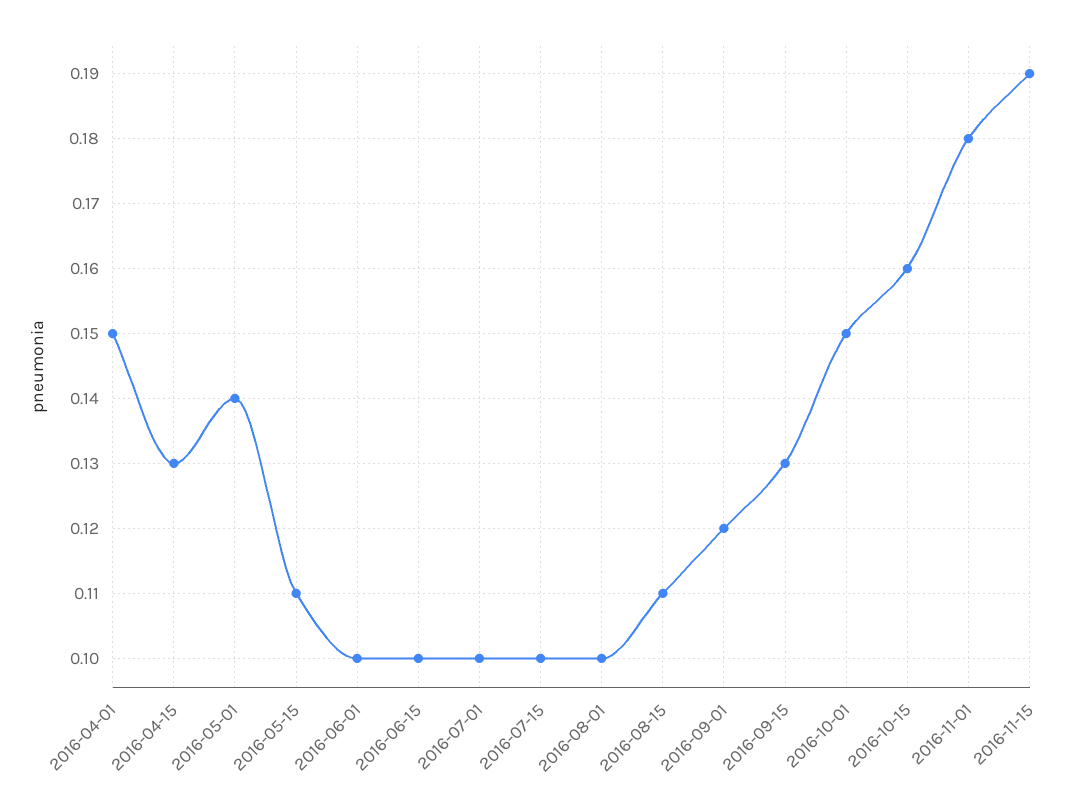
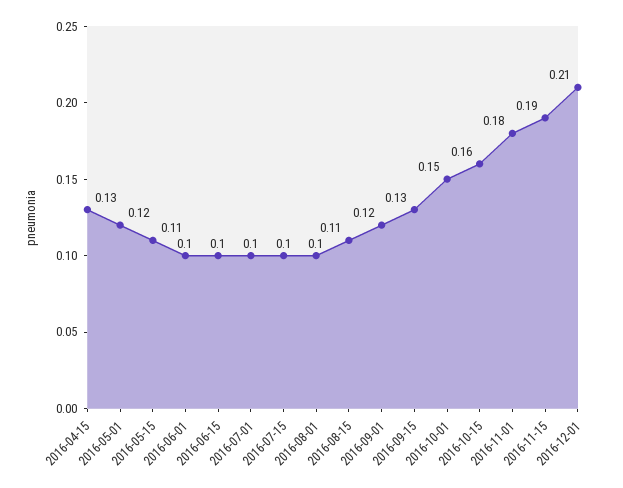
2016-04-01: 0.15 -> none
2016-05-01: 0.14 -> 0.12
2016-12-01: none -> 0.21

